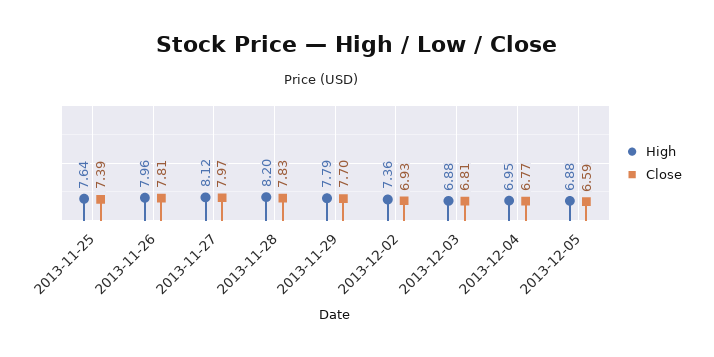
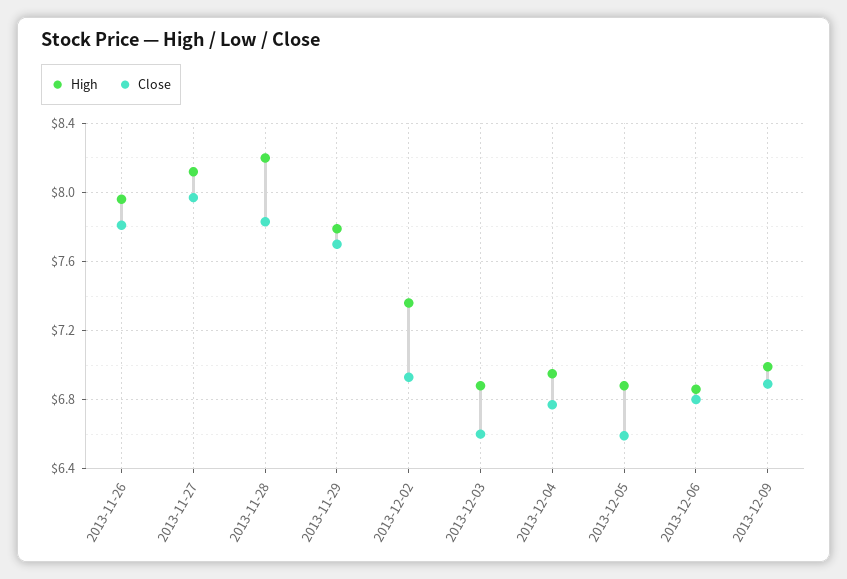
High, 2013-11-25: 7.64 -> none
Close, 2013-11-25: 7.39 -> none
Close, 2013-12-03: 6.81 -> 6.6
High, 2013-12-06: none -> 6.85
Close, 2013-12-06: none -> 6.8
High, 2013-12-09: none -> 7
Close, 2013-12-09: none -> 6.9

